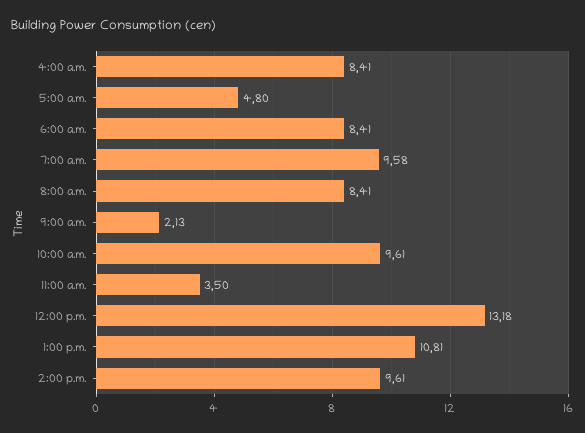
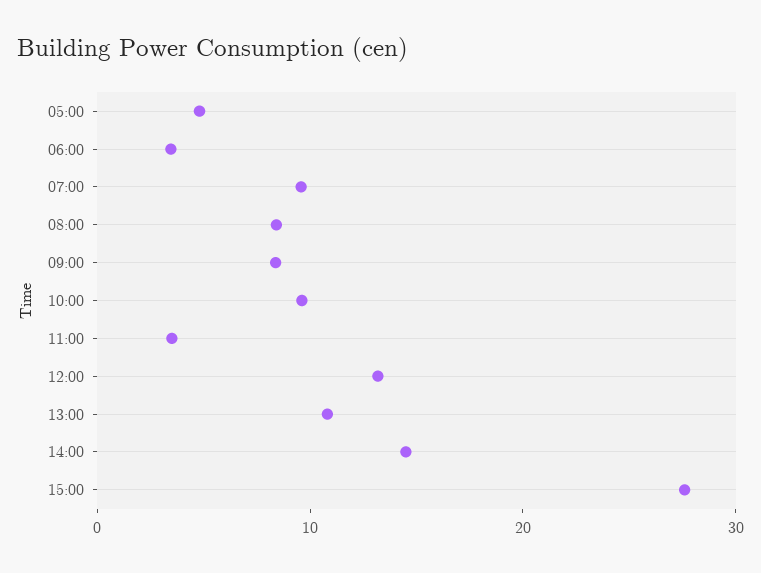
4:00 a.m.: 8.41 -> none
6:00 a.m.: 8.41 -> 4
9:00 a.m.: 2.13 -> 8
2:00 p.m.: 9.61 -> 14
15:00: none -> 28

